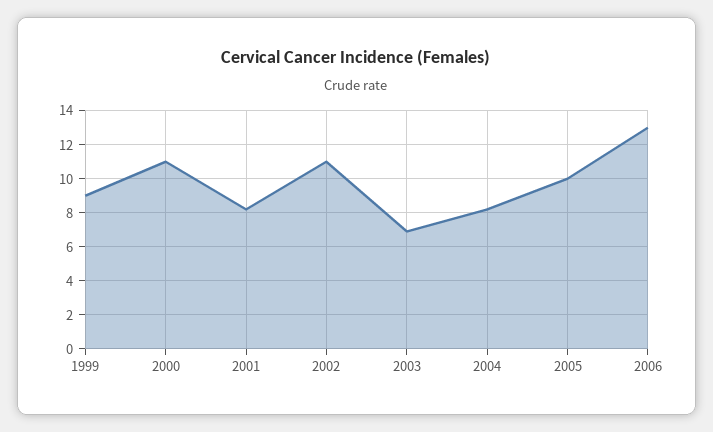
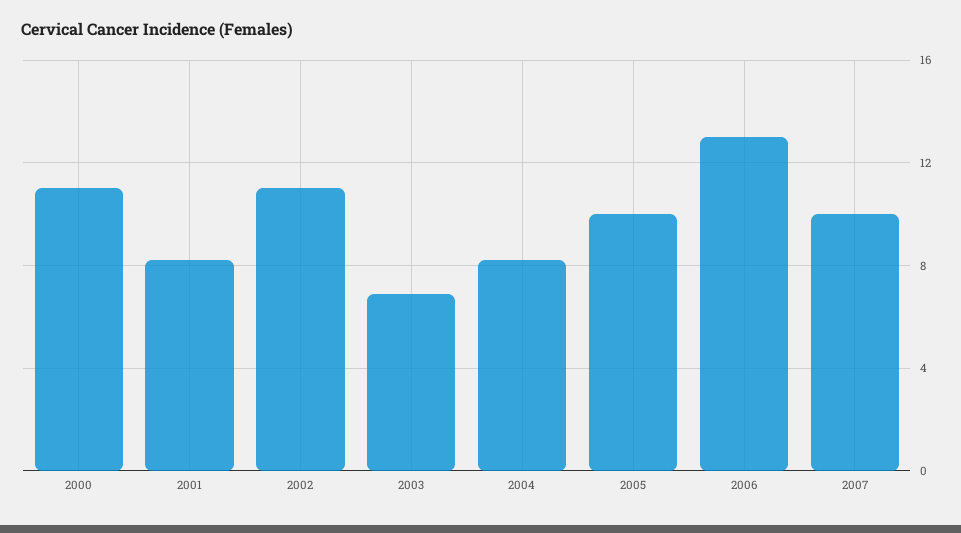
1999: 9 -> none
2007: none -> 10

